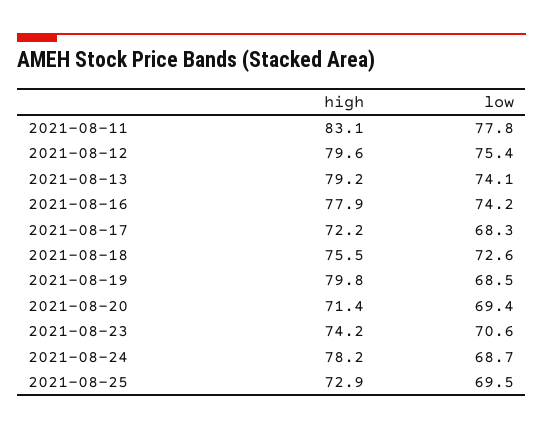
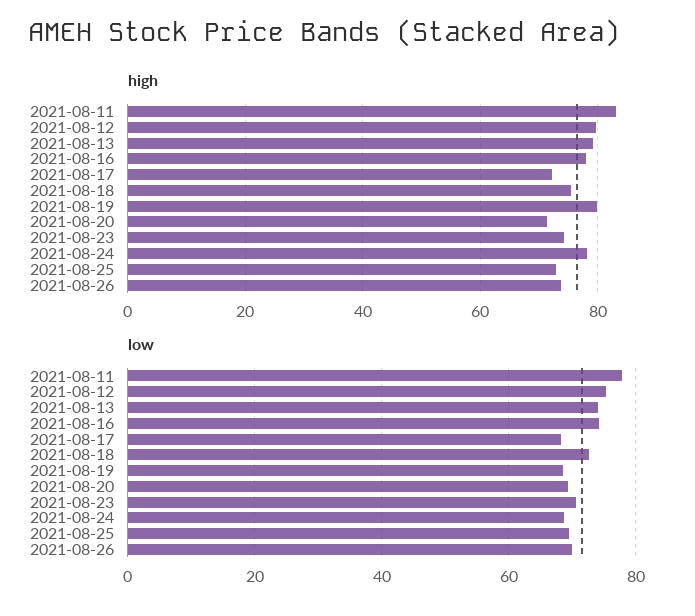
high, 2021-08-26: none -> 74
low, 2021-08-26: none -> 70

